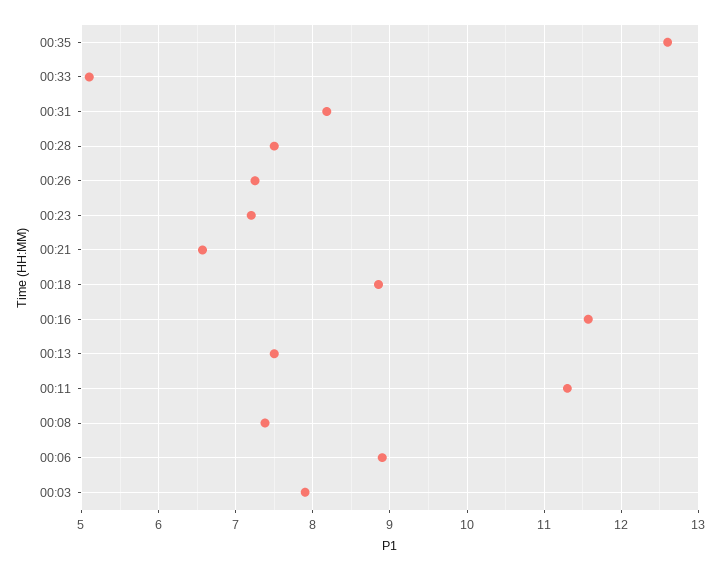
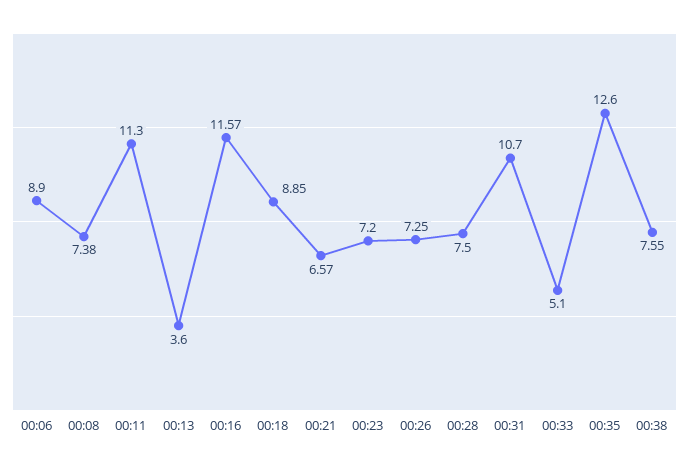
00:31: 8.2 -> 10.7
00:13: 7.5 -> 3.6
00:03: 7.9 -> none
00:38: none -> 7.55

